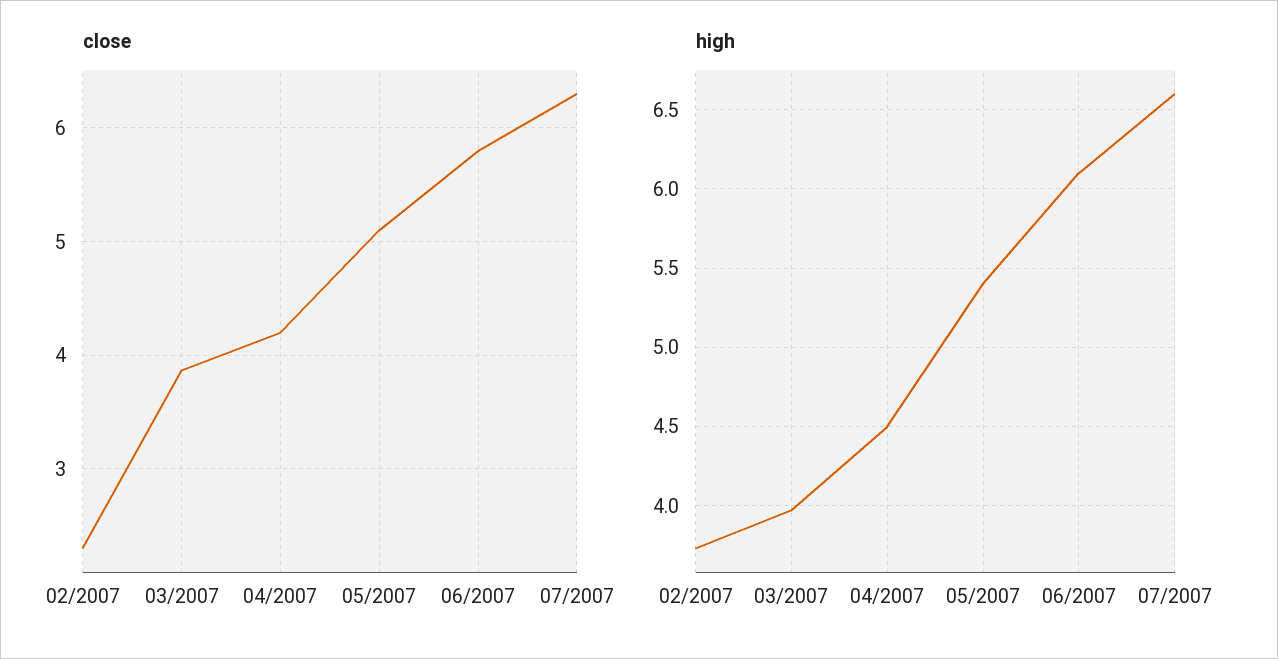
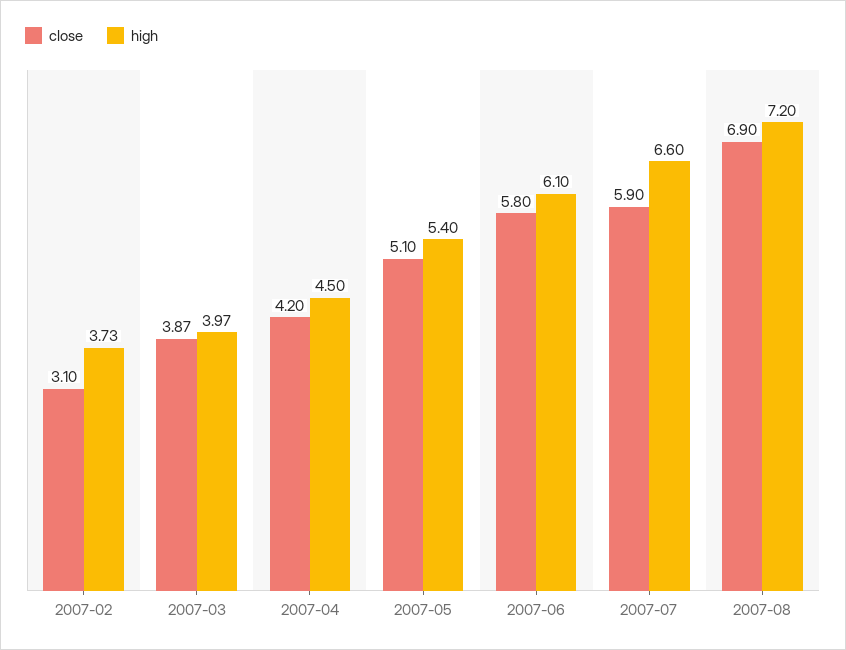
close, 02/2007: 2.3 -> 3.1
close, 07/2007: 6.3 -> 5.9
close, 2007-08: none -> 6.9
high, 2007-08: none -> 7.2

